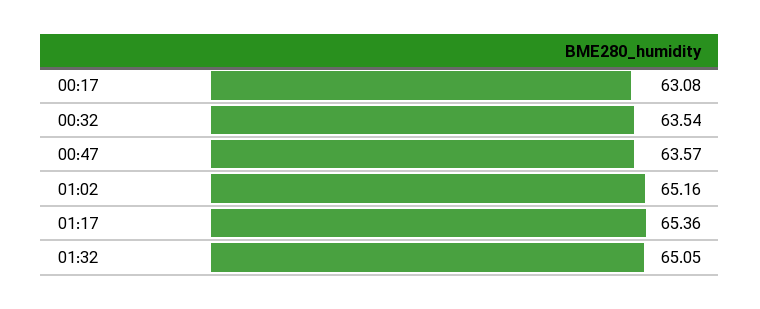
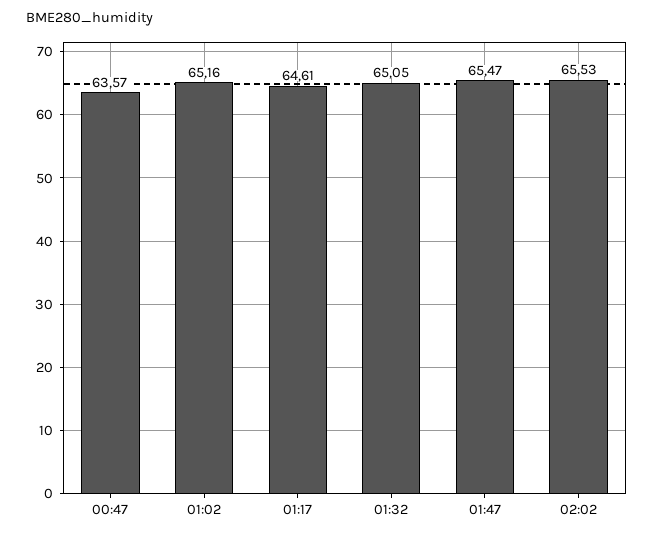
00:17: 63.08 -> none
00:32: 63.54 -> none
01:17: 65.36 -> 64.61
01:47: none -> 65.47
02:02: none -> 65.53

